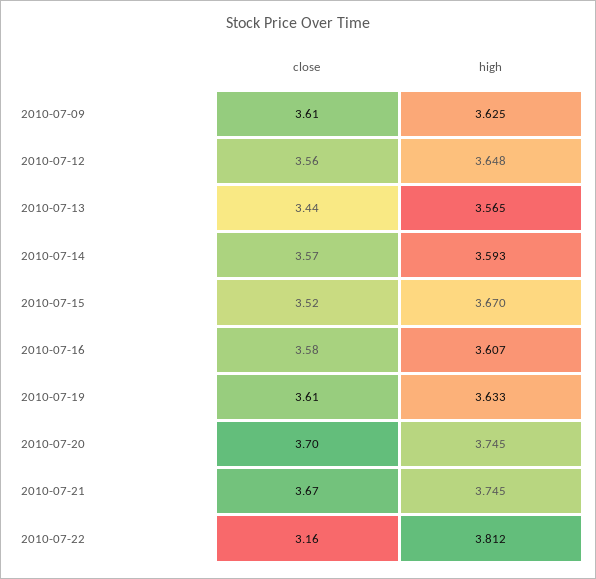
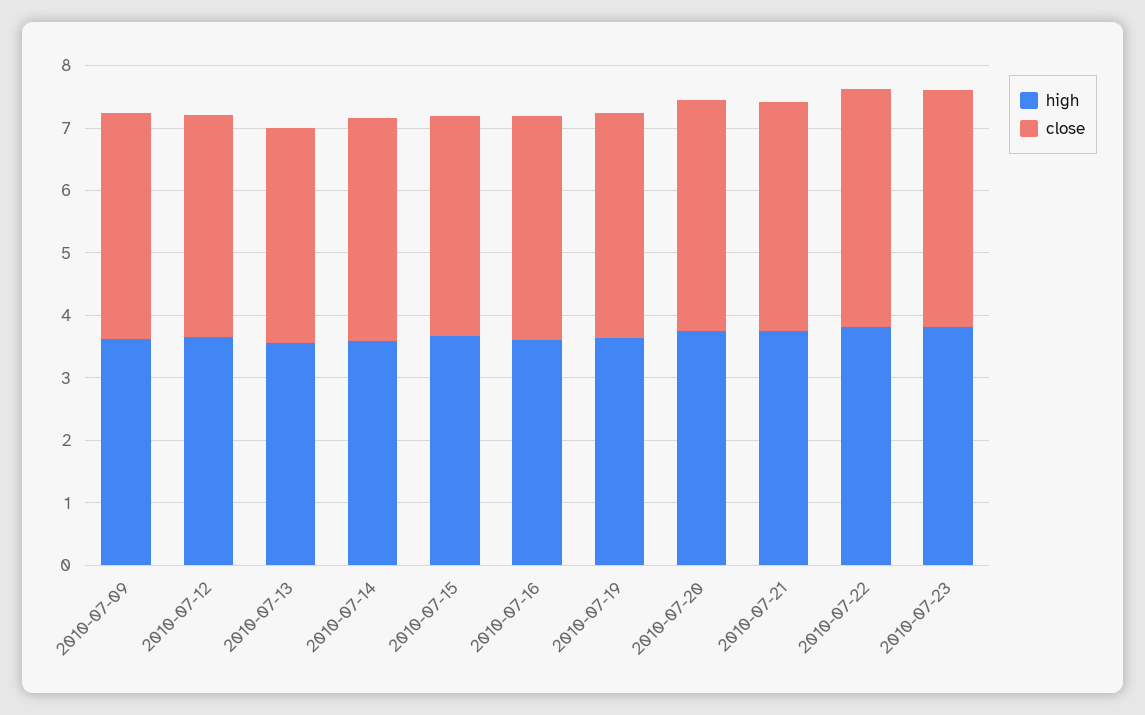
close, 2010-07-22: 3.16 -> 3.8
high, 2010-07-23: none -> 3.8
close, 2010-07-23: none -> 3.8

